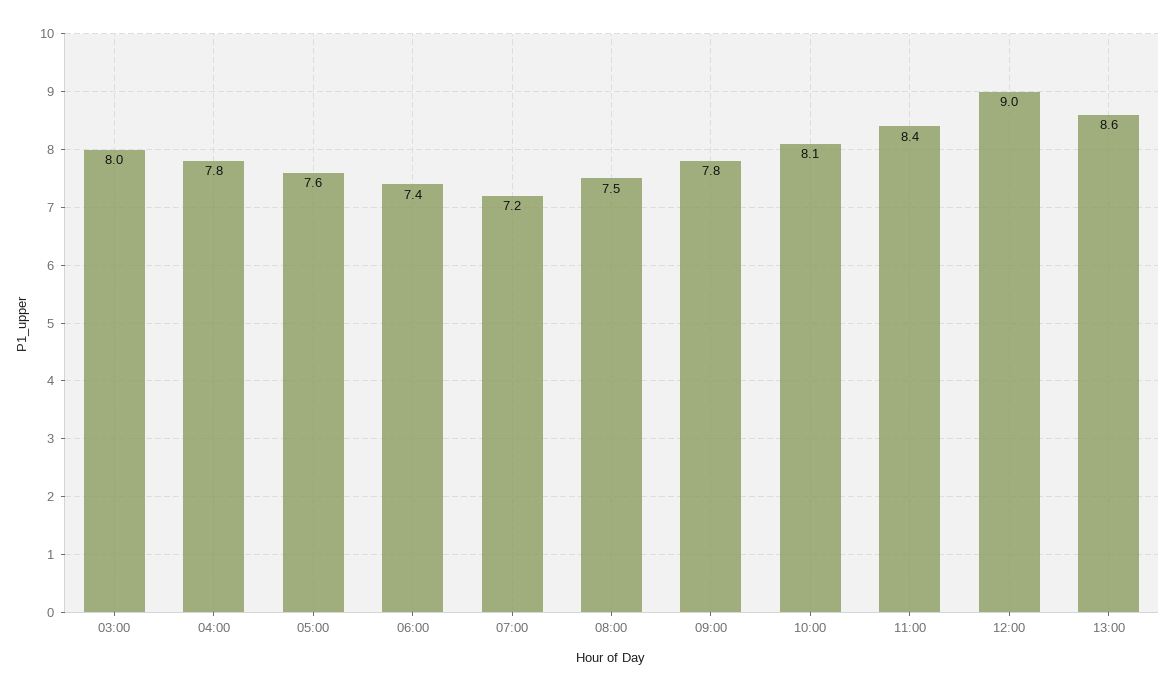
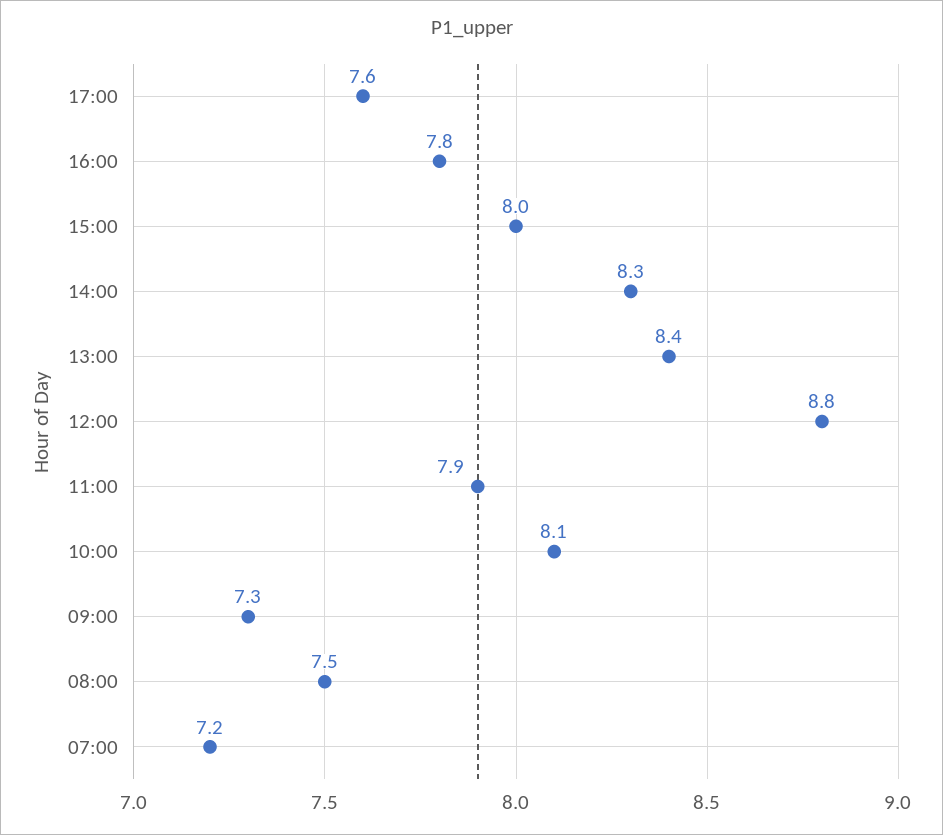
03:00: 8 -> none
04:00: 7.8 -> none
05:00: 7.6 -> none
06:00: 7.4 -> none
09:00: 7.8 -> 7.3
11:00: 8.4 -> 7.9
12:00: 9 -> 8.8
13:00: 8.6 -> 8.4
17:00: none -> 7.6
16:00: none -> 7.8
15:00: none -> 8
14:00: none -> 8.3

